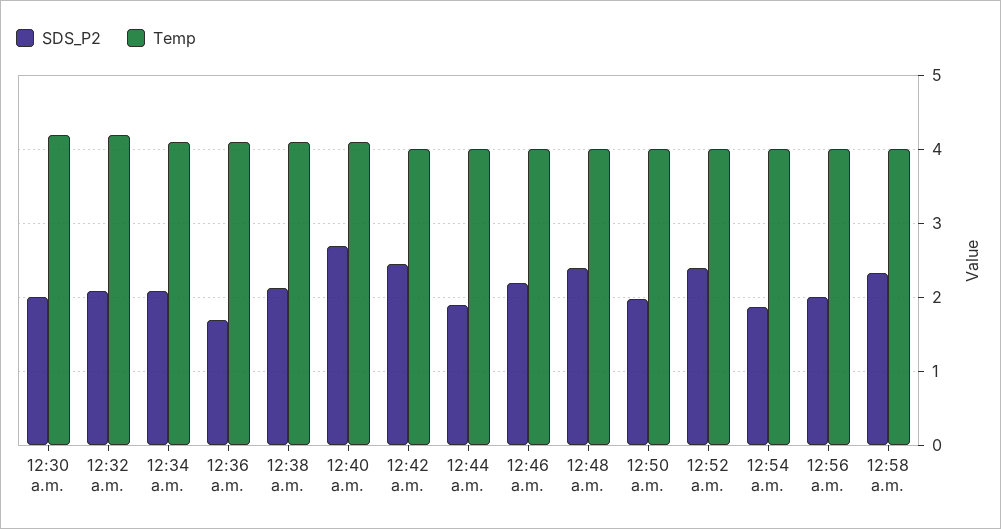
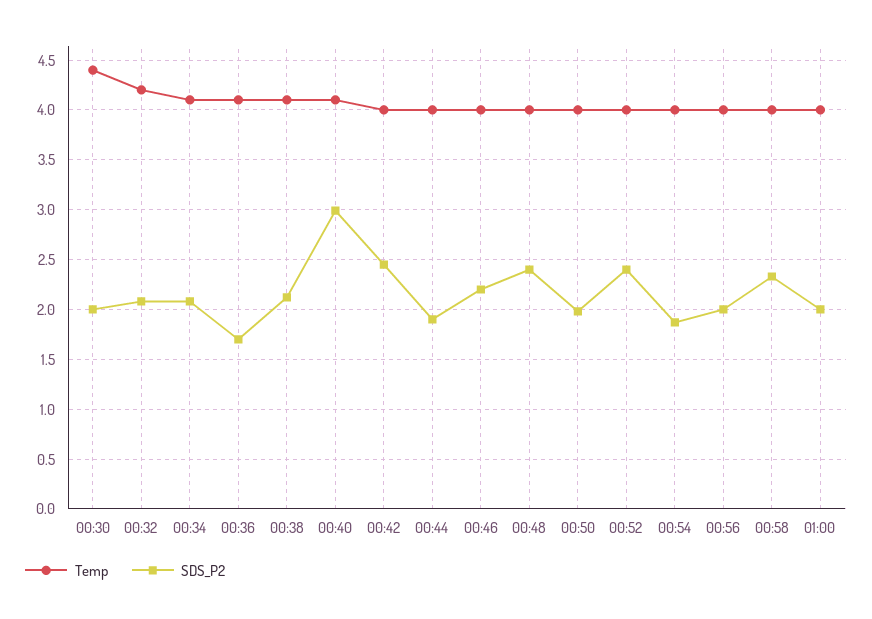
Temp, 12:30 a.m.: 4.2 -> 4.4
SDS_P2, 12:40 a.m.: 2.7 -> 3
Temp, 01:00: none -> 4
SDS_P2, 01:00: none -> 2

